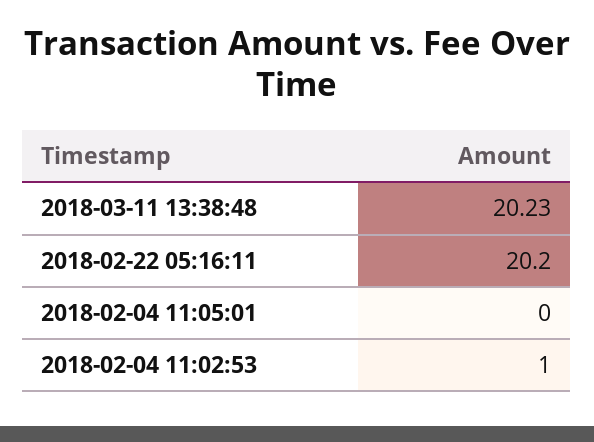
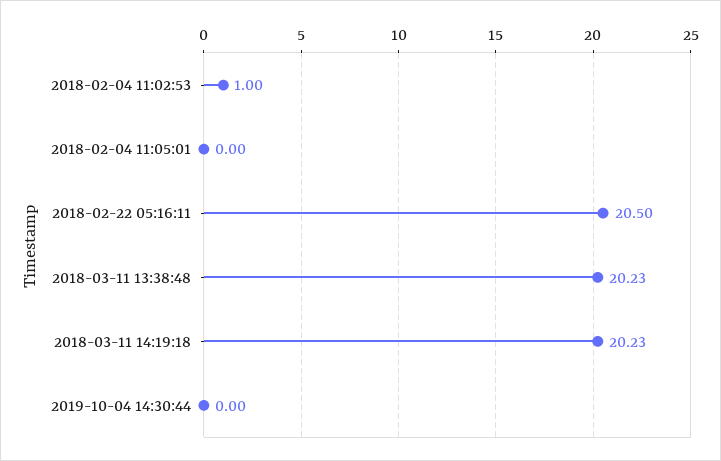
2018-02-22 05:16:11: 20.2 -> 20.5
2018-03-11 14:19:18: none -> 20.23
2019-10-04 14:30:44: none -> 0

